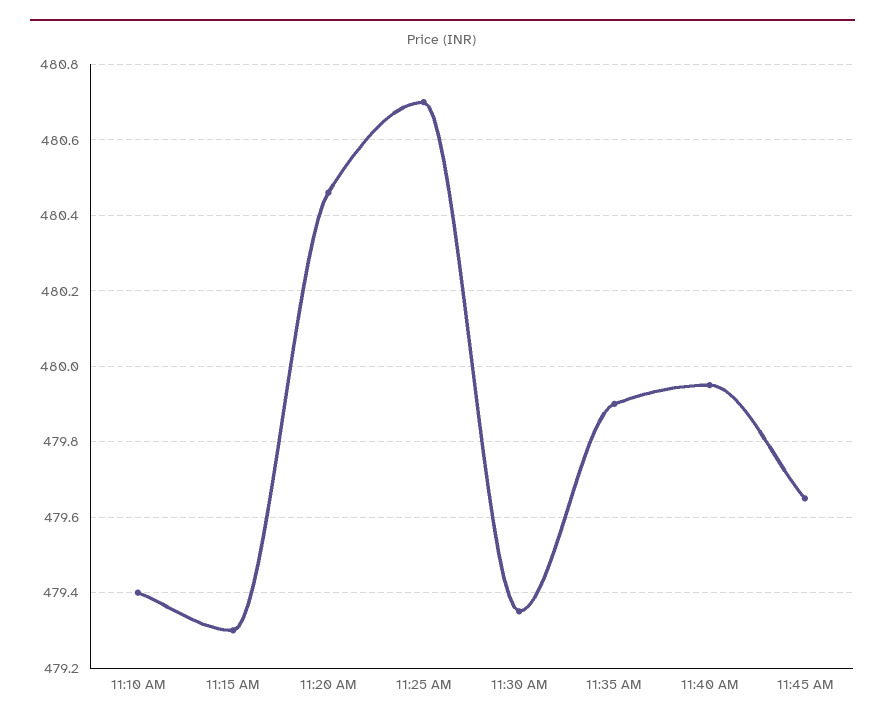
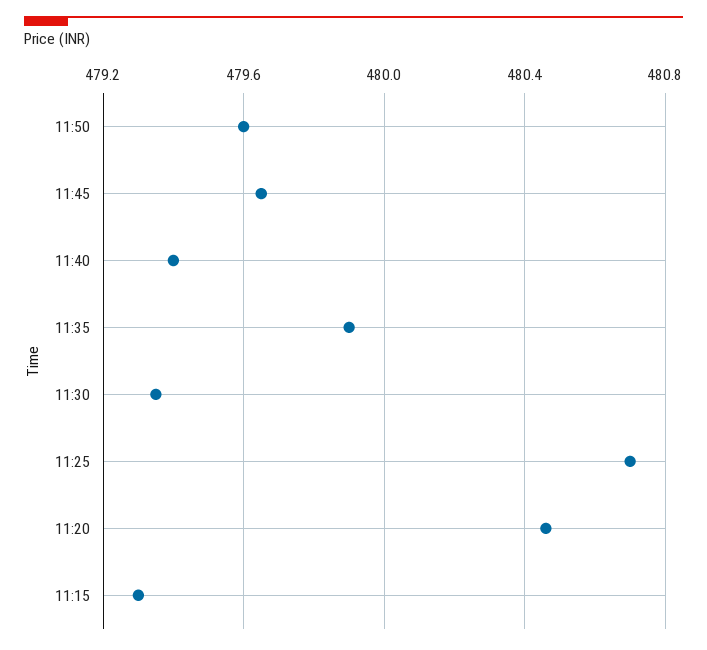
11:10 AM: 479.4 -> none
11:40 AM: 479.95 -> 479.4
11:50: none -> 479.6

